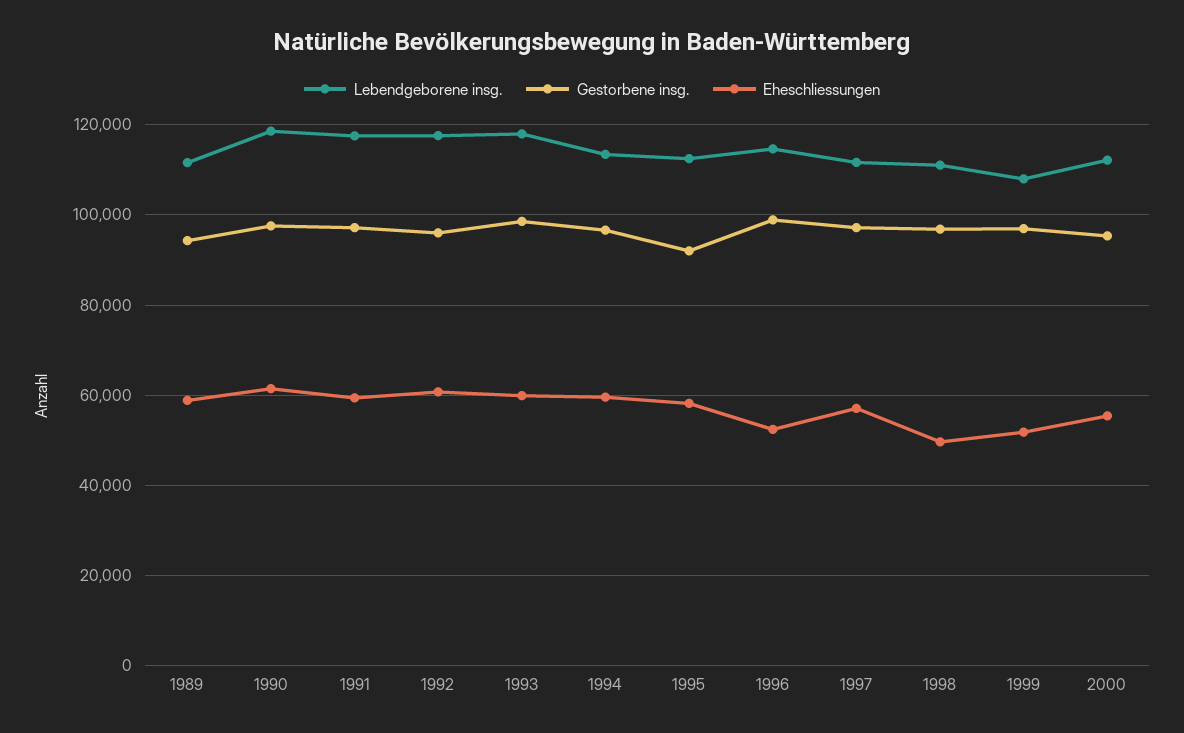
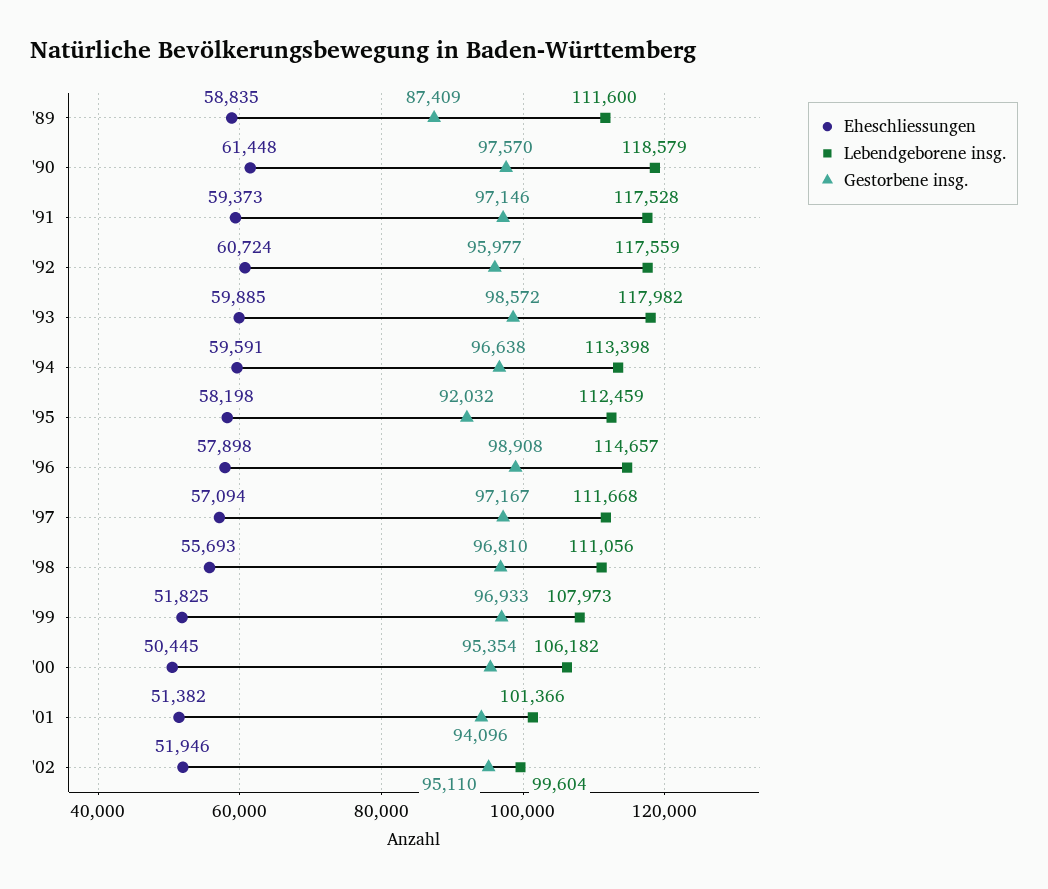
Gestorbene insg., 1989: 94000 -> 87409
Eheschliessungen, 1996: 52000 -> 57898
Eheschliessungen, 1998: 50000 -> 55693
Lebendgeborene insg., 2000: 112000 -> 106182
Eheschliessungen, 2000: 56000 -> 50445
Eheschliessungen, '01: none -> 51382
Lebendgeborene insg., '01: none -> 101366
Gestorbene insg., '01: none -> 94096
Eheschliessungen, '02: none -> 51946
Lebendgeborene insg., '02: none -> 99604
Gestorbene insg., '02: none -> 95110

